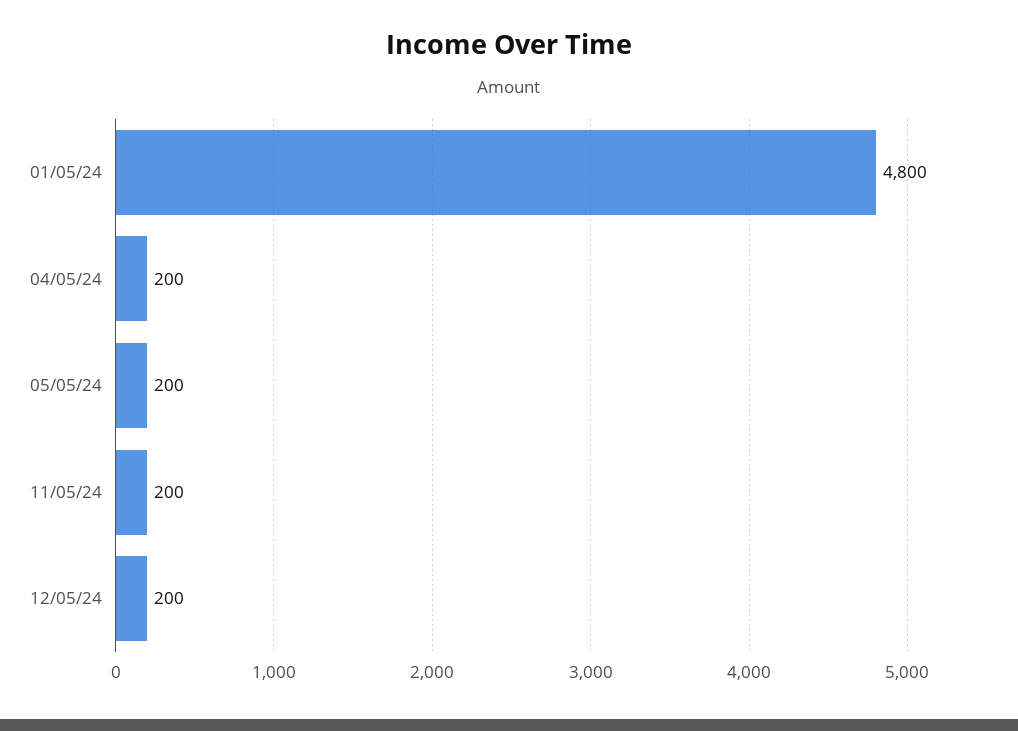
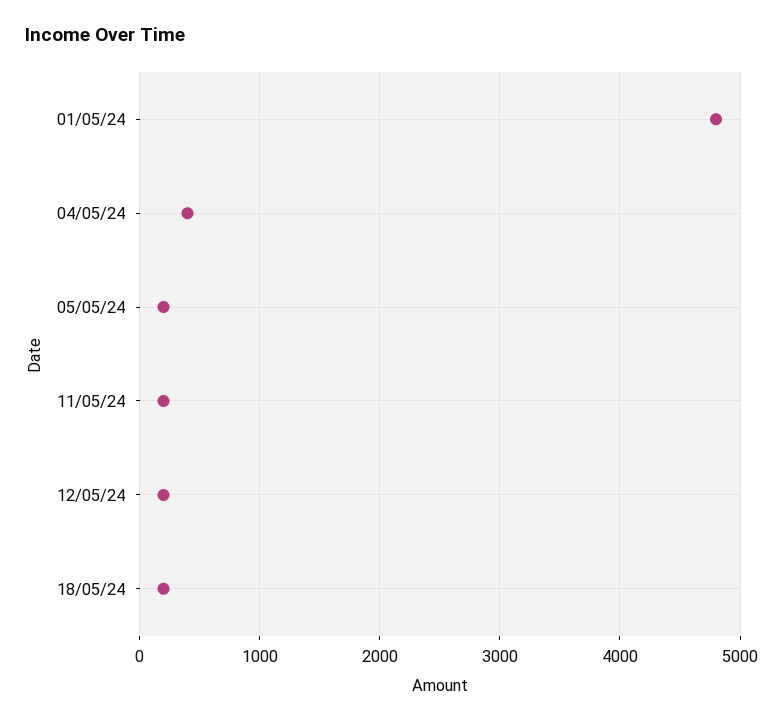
04/05/24: 200 -> 400
18/05/24: none -> 200

